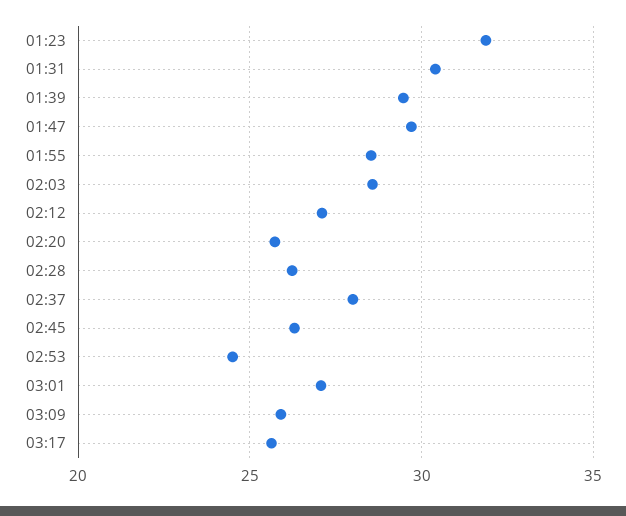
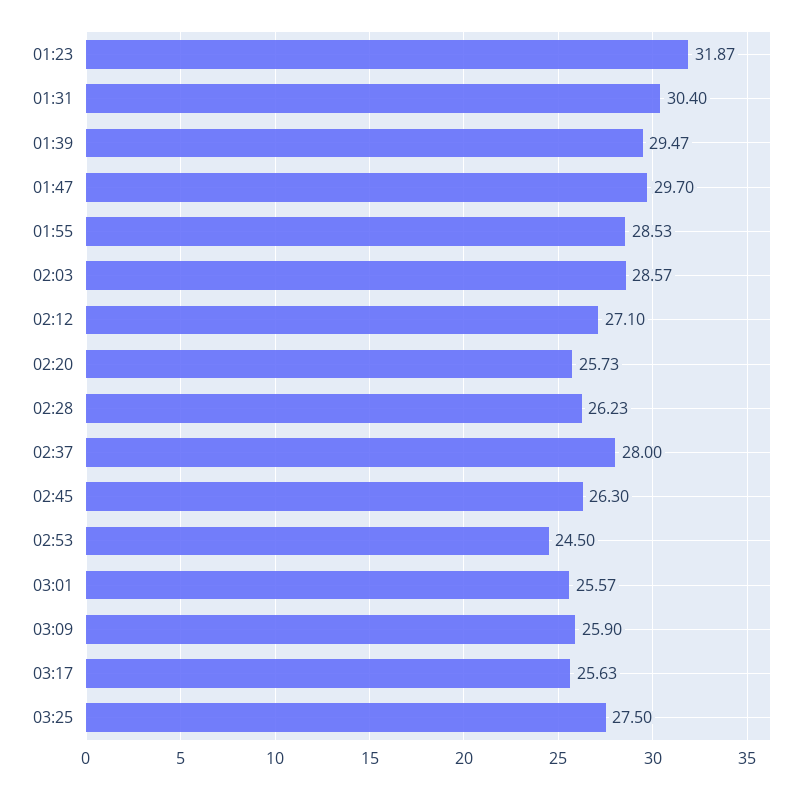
03:01: 27 -> 25.57
03:25: none -> 27.5

